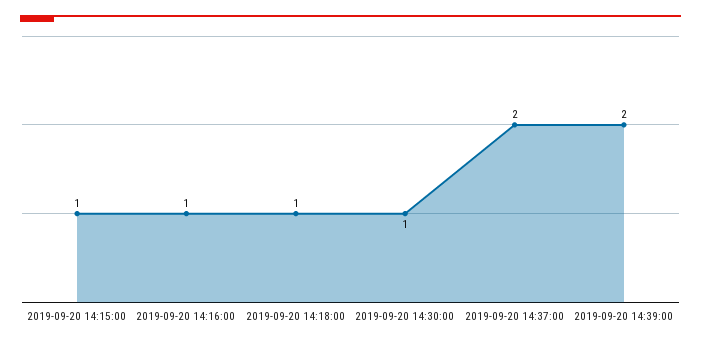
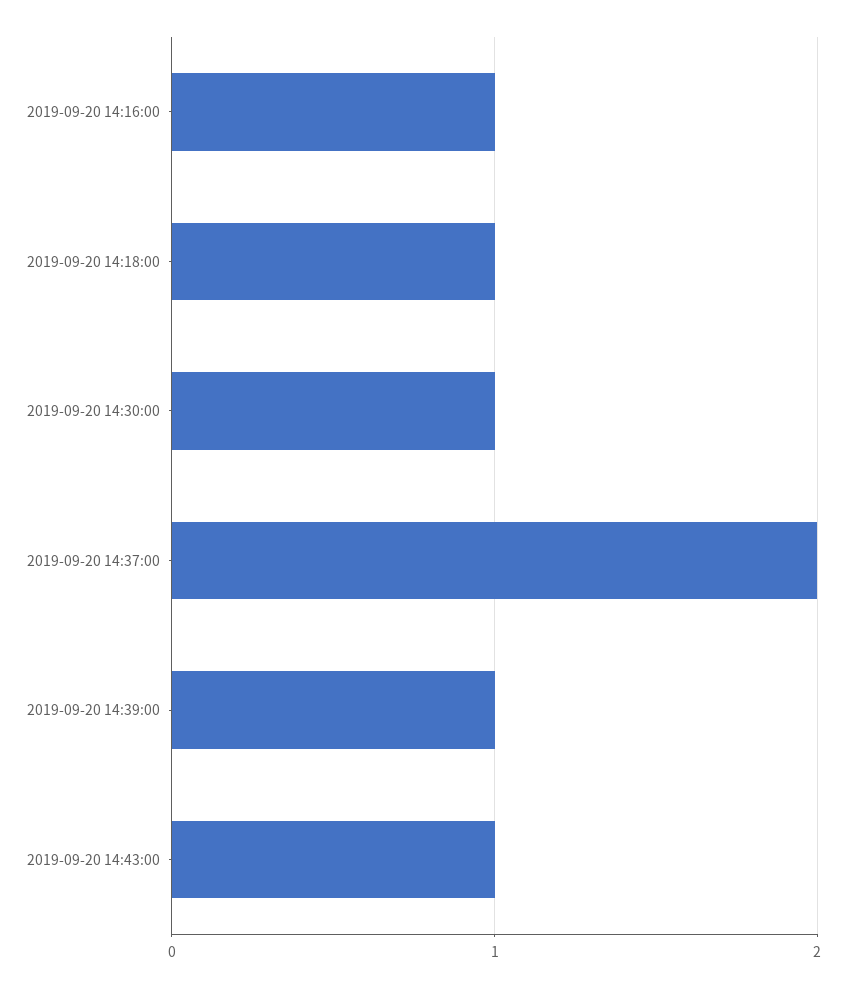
2019-09-20 14:15:00: 1 -> none
2019-09-20 14:39:00: 2 -> 1
2019-09-20 14:43:00: none -> 1

